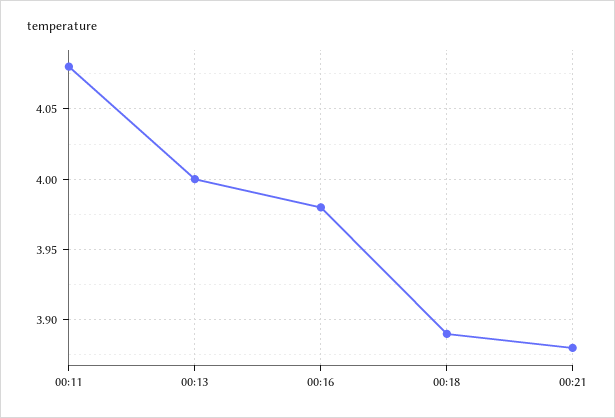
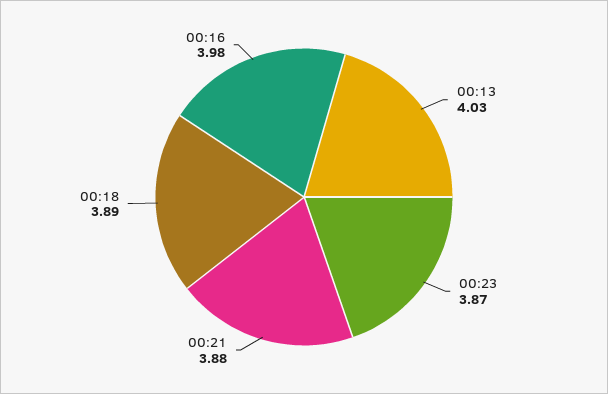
00:11: 4.08 -> none
00:13: 4 -> 4.03
00:23: none -> 3.87

